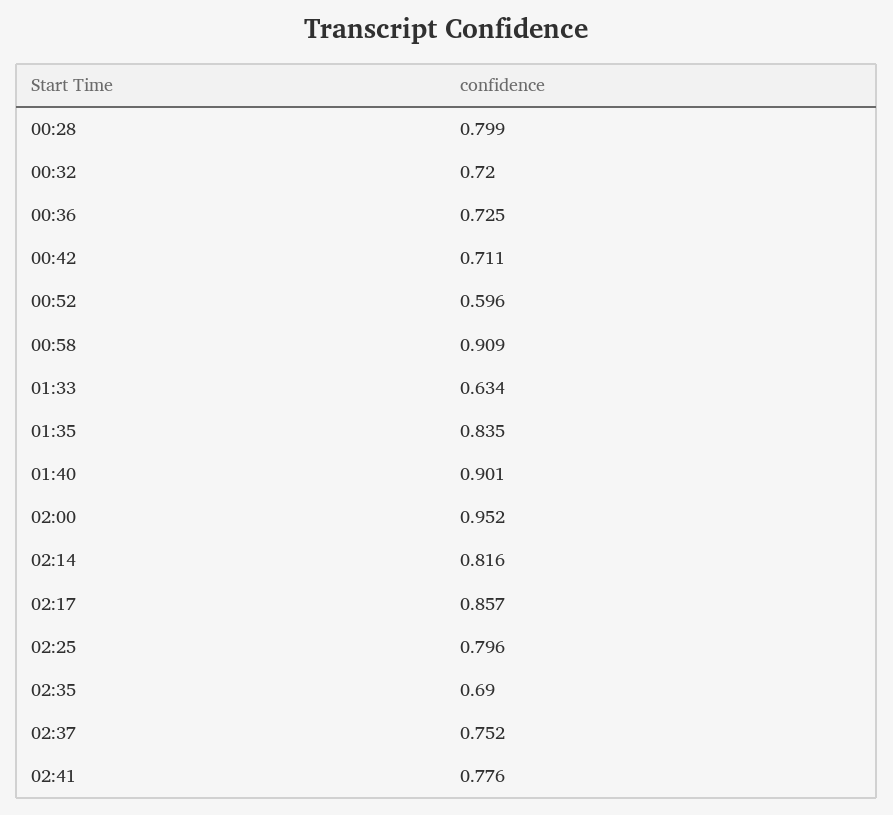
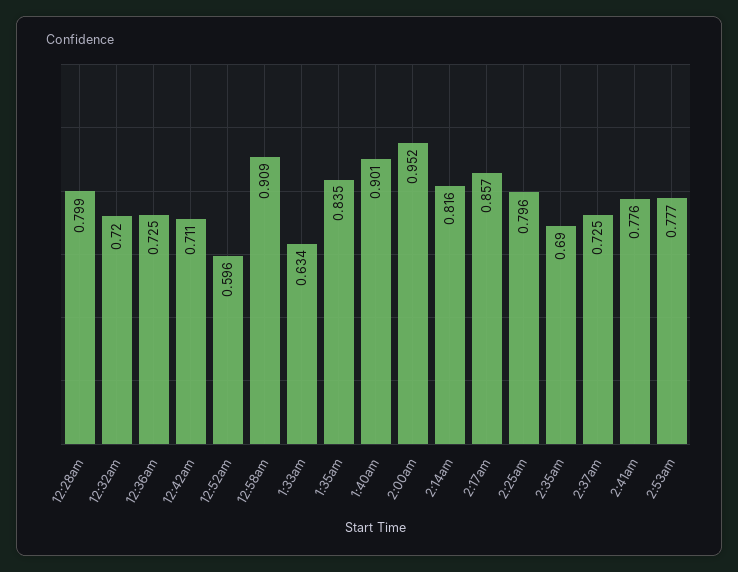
02:37: 0.752 -> 0.725
2:53am: none -> 0.777

